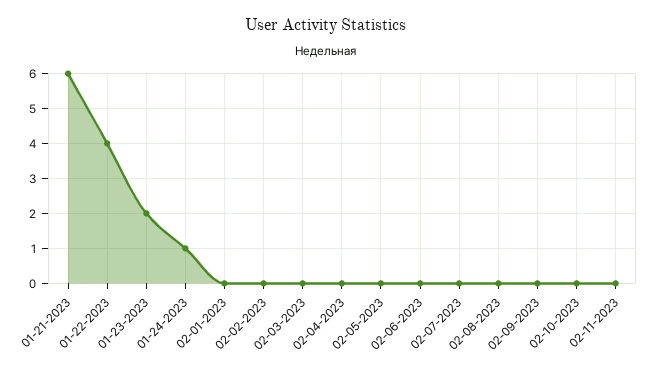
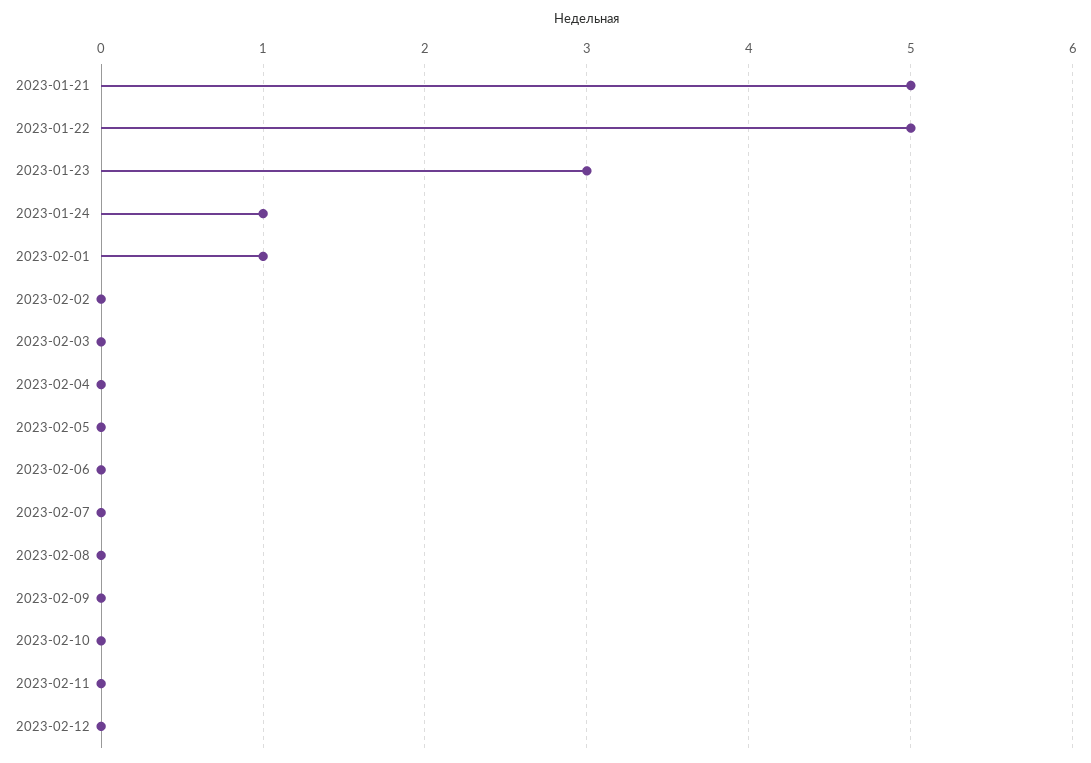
01-21-2023: 6 -> 5
01-22-2023: 4 -> 5
01-23-2023: 2 -> 3
02-01-2023: 0 -> 1
2023-02-12: none -> 0

